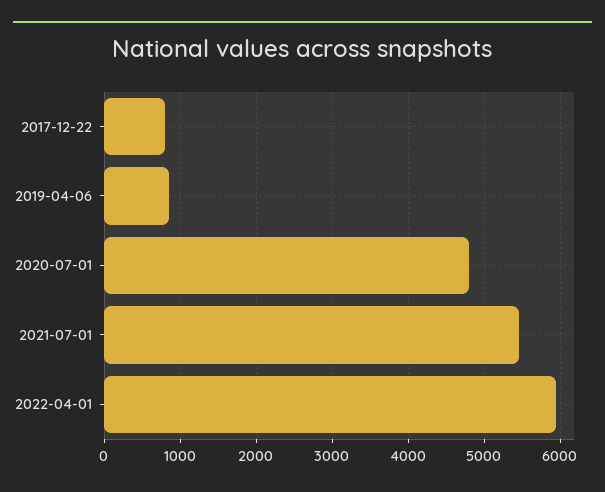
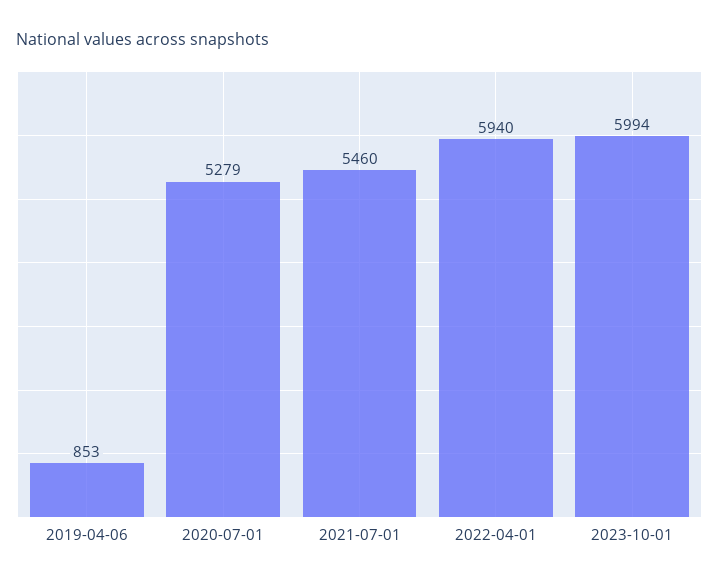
2017-12-22: 800 -> none
2020-07-01: 4800 -> 5279
2023-10-01: none -> 5994

